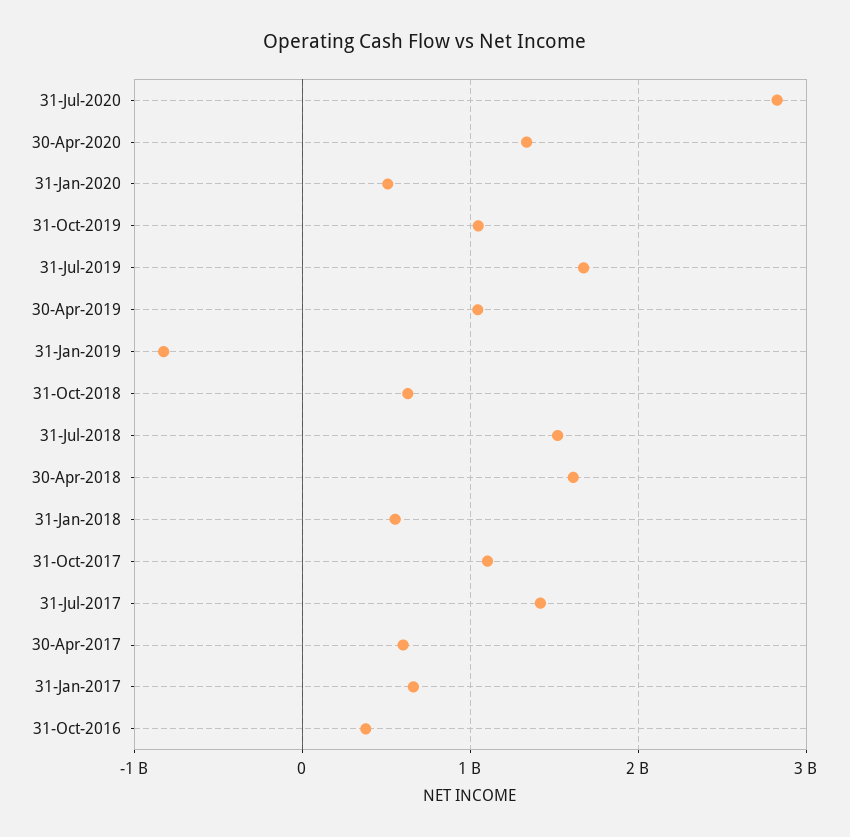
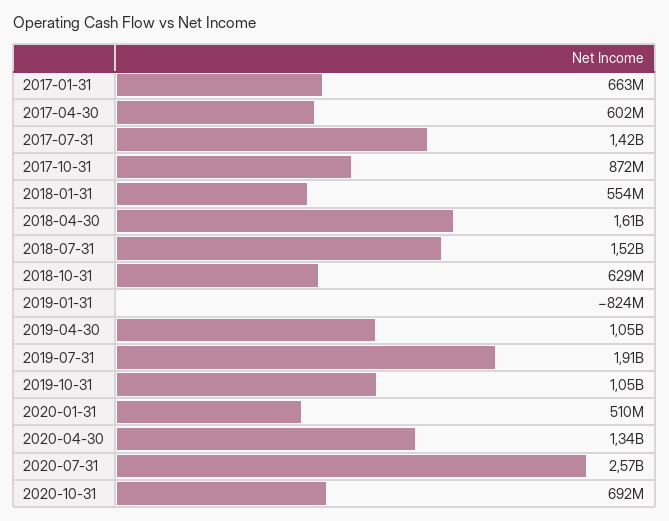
31-Jul-2020: 2800000000 -> 2570000000
31-Jul-2019: 1700000000 -> 1910000000
31-Oct-2017: 1100000000 -> 872000000
31-Oct-2016: 400000000 -> none
2020-10-31: none -> 692000000

